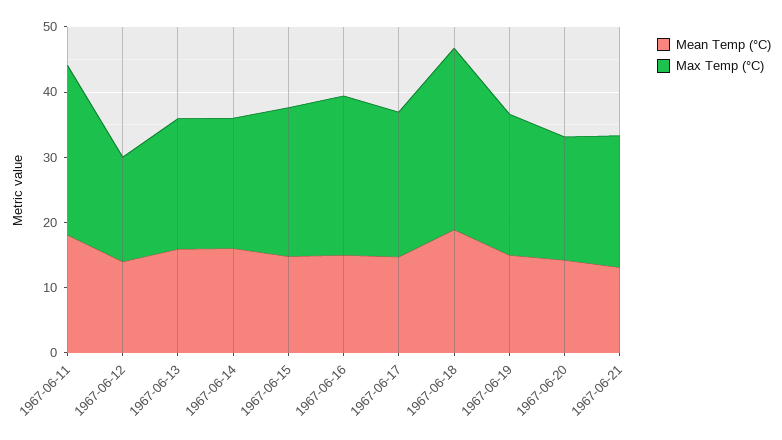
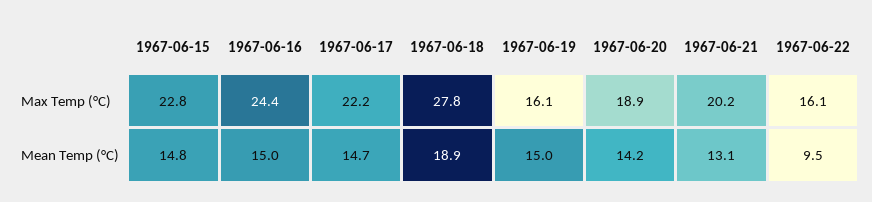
Mean Temp (°C), 1967-06-11: 18 -> none
Max Temp (°C), 1967-06-11: 26 -> none
Mean Temp (°C), 1967-06-12: 14 -> none
Max Temp (°C), 1967-06-12: 16 -> none
Mean Temp (°C), 1967-06-13: 16 -> none
Max Temp (°C), 1967-06-13: 20 -> none
Mean Temp (°C), 1967-06-14: 16 -> none
Max Temp (°C), 1967-06-14: 20 -> none
Max Temp (°C), 1967-06-19: 22 -> 16.1
Max Temp (°C), 1967-06-22: none -> 16.1
Mean Temp (°C), 1967-06-22: none -> 9.5

